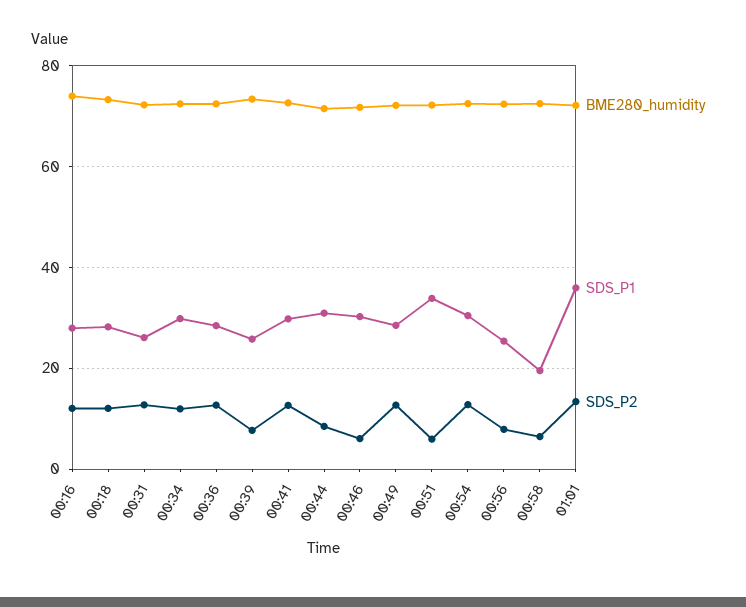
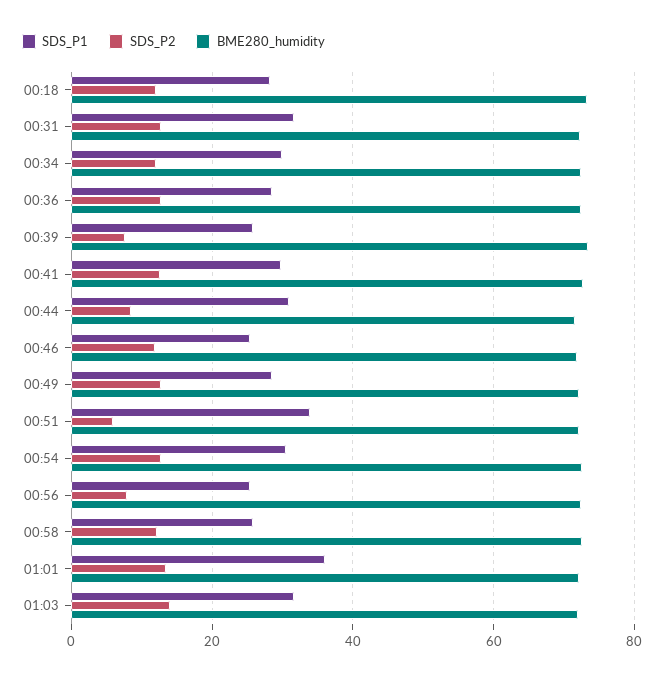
BME280_humidity, 00:16: 74 -> none
SDS_P1, 00:16: 28 -> none
SDS_P2, 00:16: 12 -> none
SDS_P1, 00:31: 26 -> 32
SDS_P1, 00:46: 30 -> 26
SDS_P2, 00:46: 6 -> 12
SDS_P1, 00:58: 20 -> 26
SDS_P2, 00:58: 6 -> 12
SDS_P1, 01:03: none -> 32
SDS_P2, 01:03: none -> 14
BME280_humidity, 01:03: none -> 72

